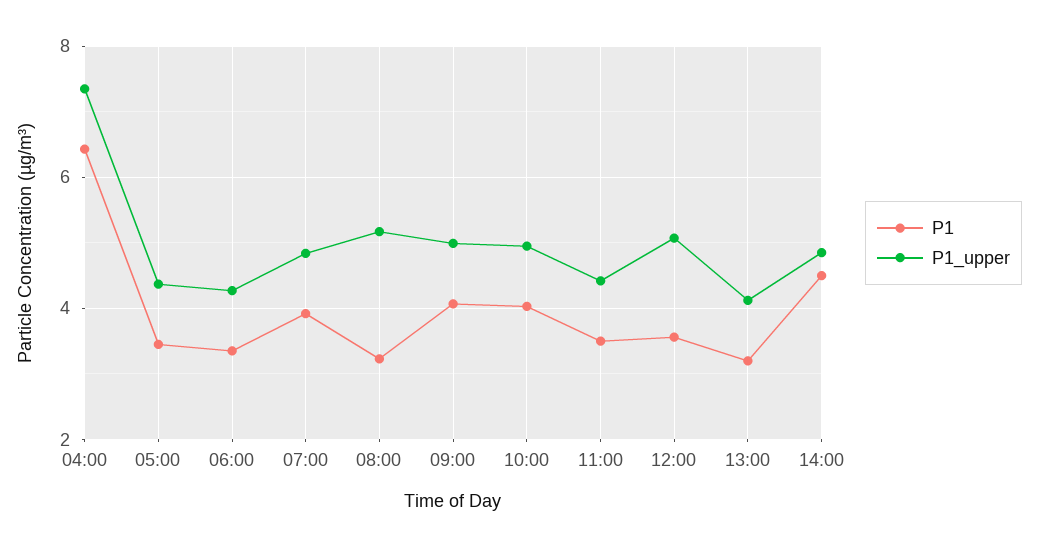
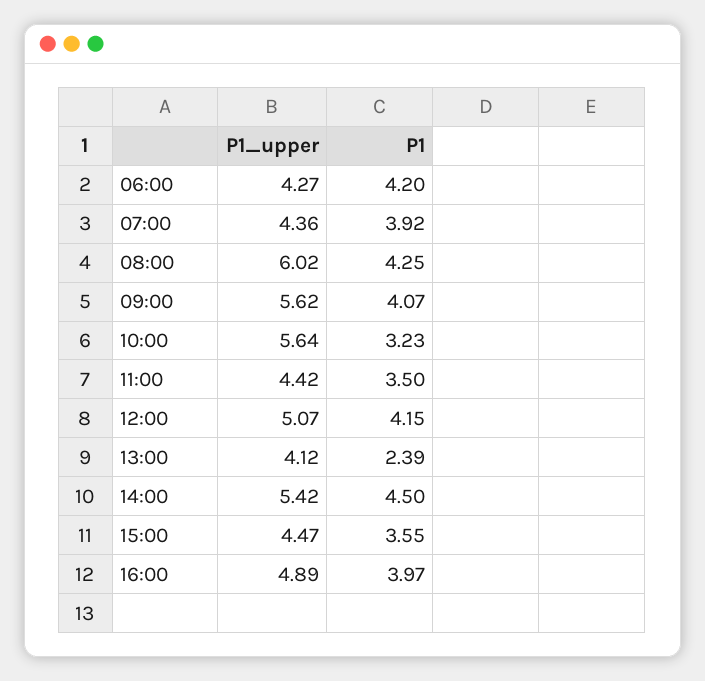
P1, 04:00: 6.4 -> none
P1_upper, 04:00: 7.4 -> none
P1, 05:00: 3.4 -> none
P1_upper, 05:00: 4.4 -> none
P1, 06:00: 3.4 -> 4.2
P1_upper, 07:00: 4.8 -> 4.36
P1, 08:00: 3.2 -> 4.25
P1_upper, 08:00: 5.2 -> 6.02
P1_upper, 09:00: 5 -> 5.62
P1, 10:00: 4 -> 3.23
P1_upper, 10:00: 5 -> 5.64
P1, 12:00: 3.6 -> 4.15
P1, 13:00: 3.2 -> 2.39
P1_upper, 14:00: 4.8 -> 5.42
P1_upper, 15:00: none -> 4.47
P1, 15:00: none -> 3.55
P1_upper, 16:00: none -> 4.89
P1, 16:00: none -> 3.97

